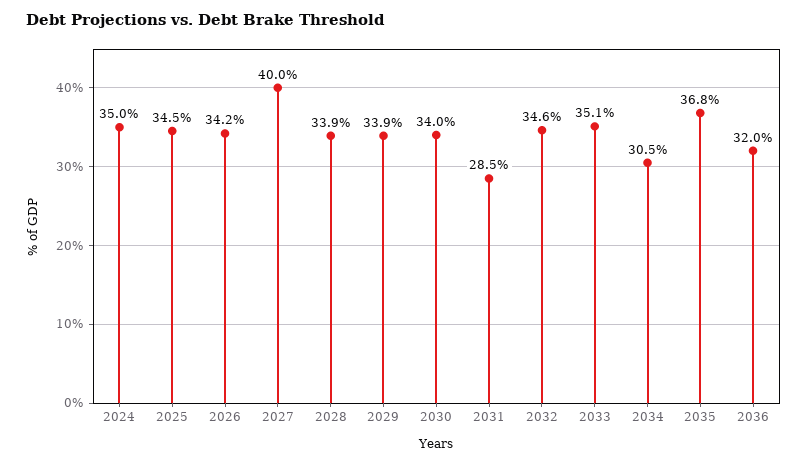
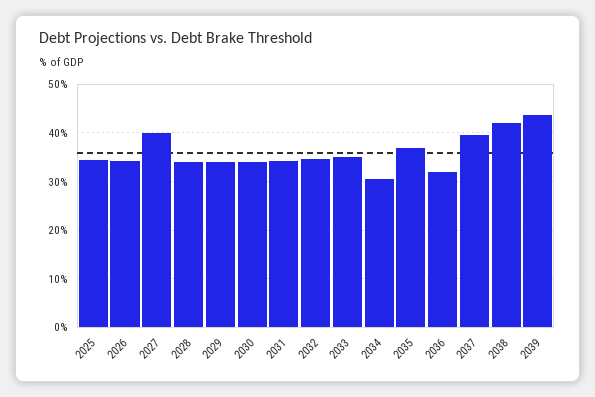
2024: 35 -> none
2031: 28.5 -> 34
2037: none -> 40
2038: none -> 42
2039: none -> 44

